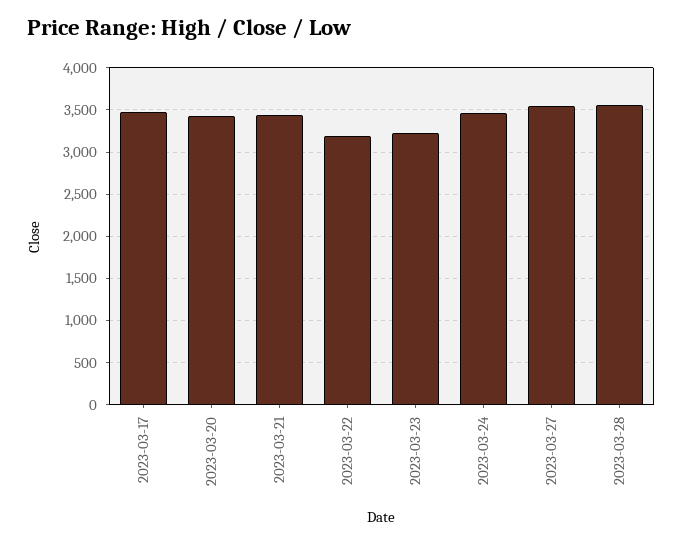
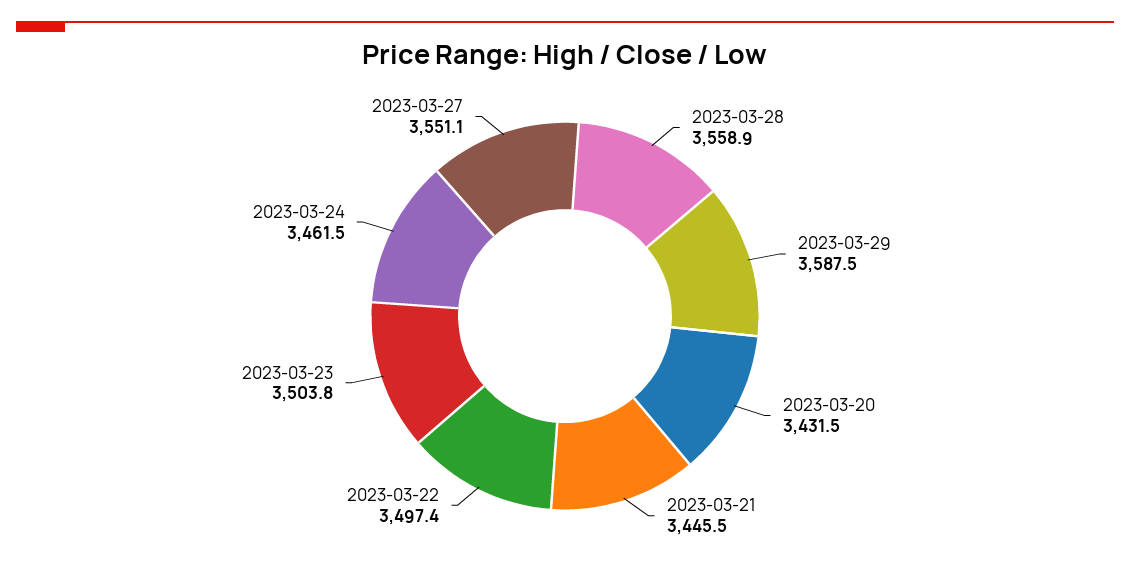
2023-03-17: 3500 -> none
2023-03-22: 3200 -> 3497.4
2023-03-23: 3200 -> 3503.8
2023-03-29: none -> 3587.5

